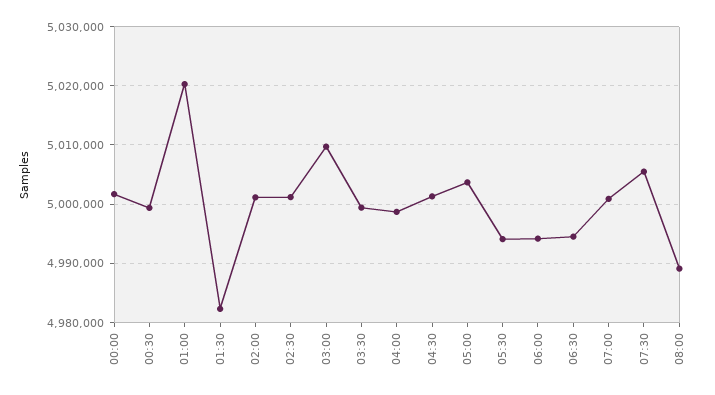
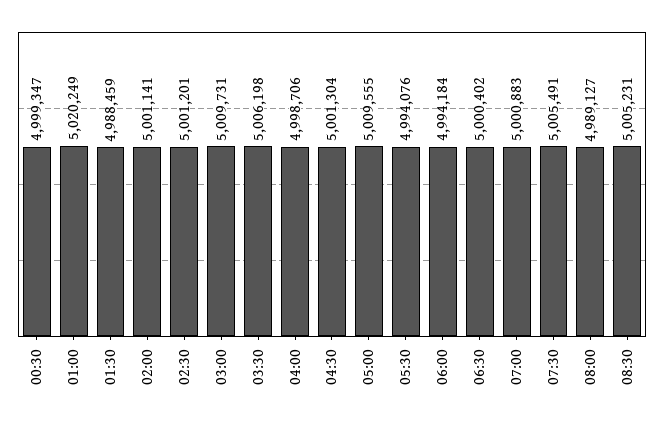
00:00: 5002000 -> none
01:30: 4982000 -> 4988459
03:30: 5000000 -> 5006198
05:00: 5004000 -> 5009555
06:30: 4994000 -> 5000402
08:30: none -> 5005231

